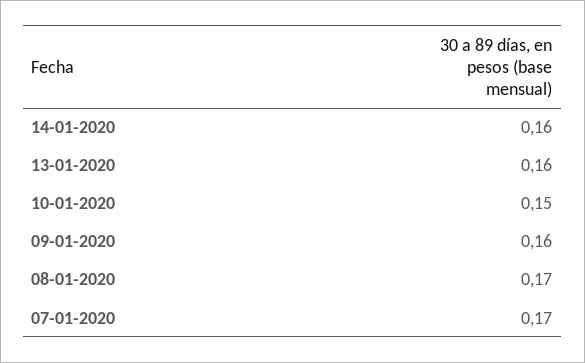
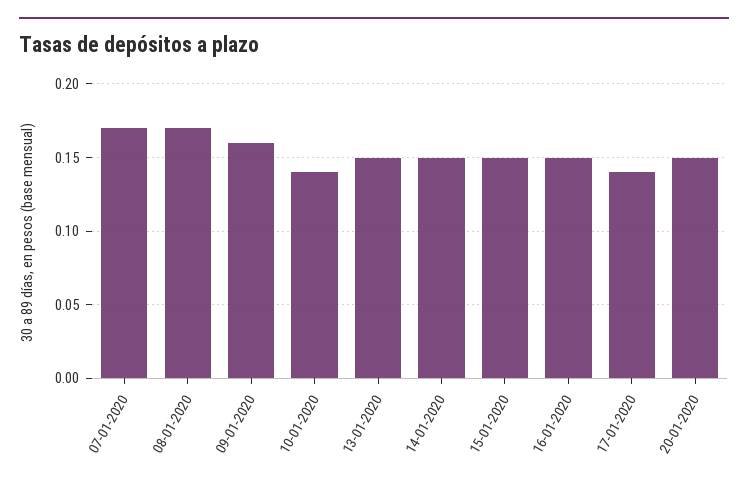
14-01-2020: 0.16 -> 0.15
13-01-2020: 0.16 -> 0.15
10-01-2020: 0.15 -> 0.14
15-01-2020: none -> 0.15
16-01-2020: none -> 0.15
17-01-2020: none -> 0.14
20-01-2020: none -> 0.15

